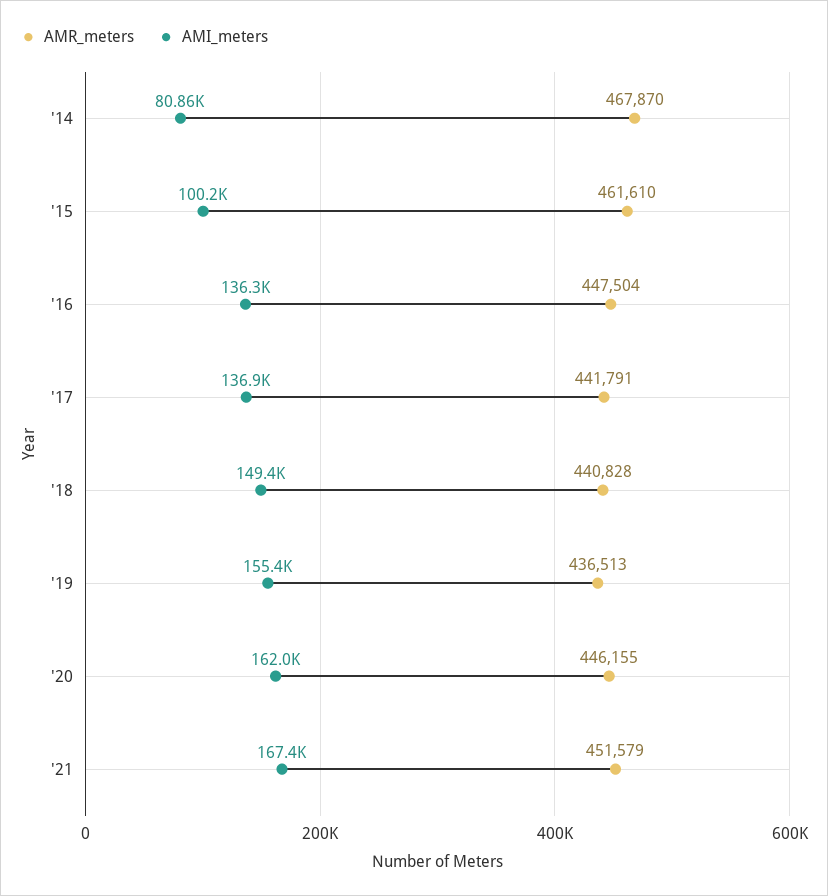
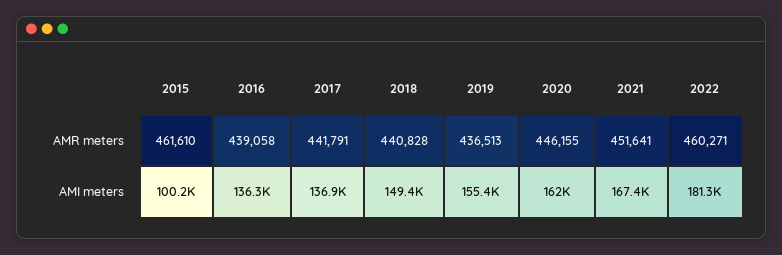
AMR_meters, '14: 467870 -> none
AMI_meters, '14: 80860 -> none
AMR_meters, '16: 447504 -> 439058
AMR_meters, '21: 451579 -> 451641
AMR_meters, 2022: none -> 460271
AMI_meters, 2022: none -> 181300

